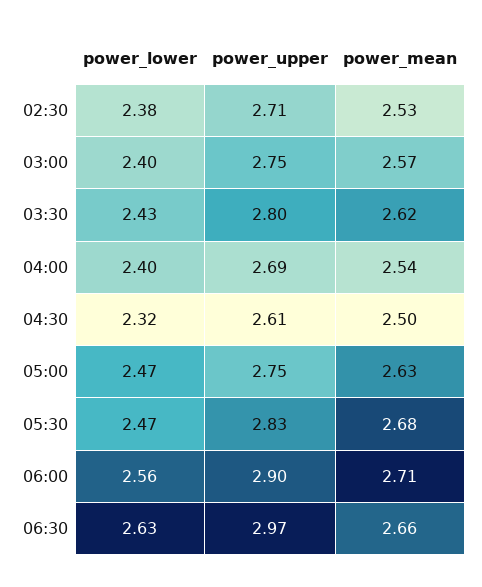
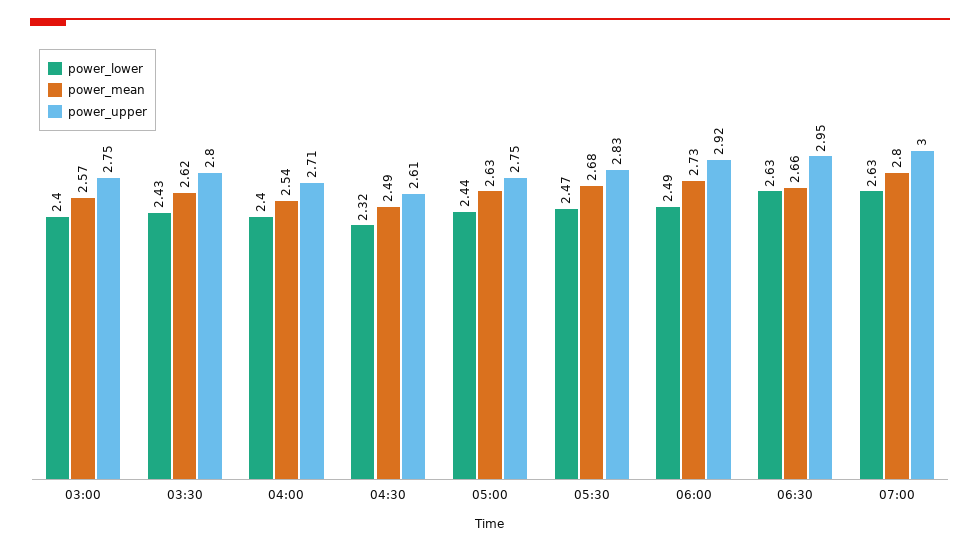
power_lower, 02:30: 2.38 -> none
power_upper, 02:30: 2.71 -> none
power_mean, 02:30: 2.53 -> none
power_upper, 04:00: 2.69 -> 2.71
power_mean, 04:30: 2.5 -> 2.49
power_lower, 05:00: 2.47 -> 2.44
power_lower, 06:00: 2.56 -> 2.49
power_upper, 06:00: 2.9 -> 2.92
power_mean, 06:00: 2.71 -> 2.73
power_upper, 06:30: 2.97 -> 2.95
power_lower, 07:00: none -> 2.63
power_mean, 07:00: none -> 2.8
power_upper, 07:00: none -> 3

